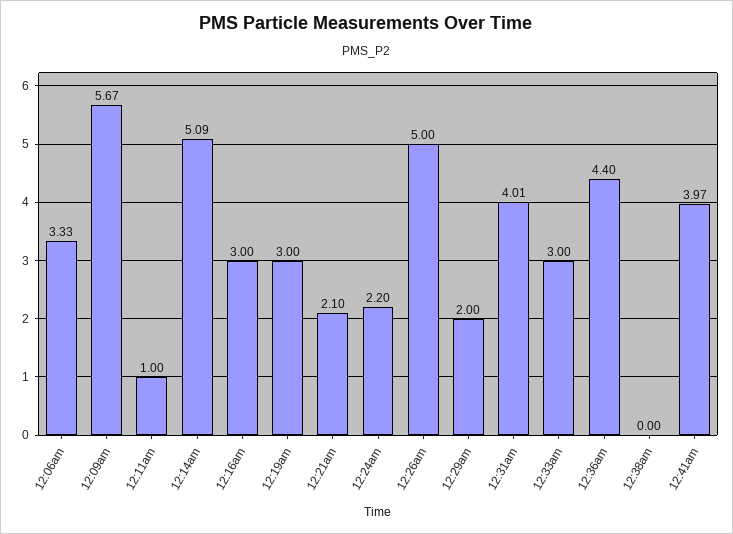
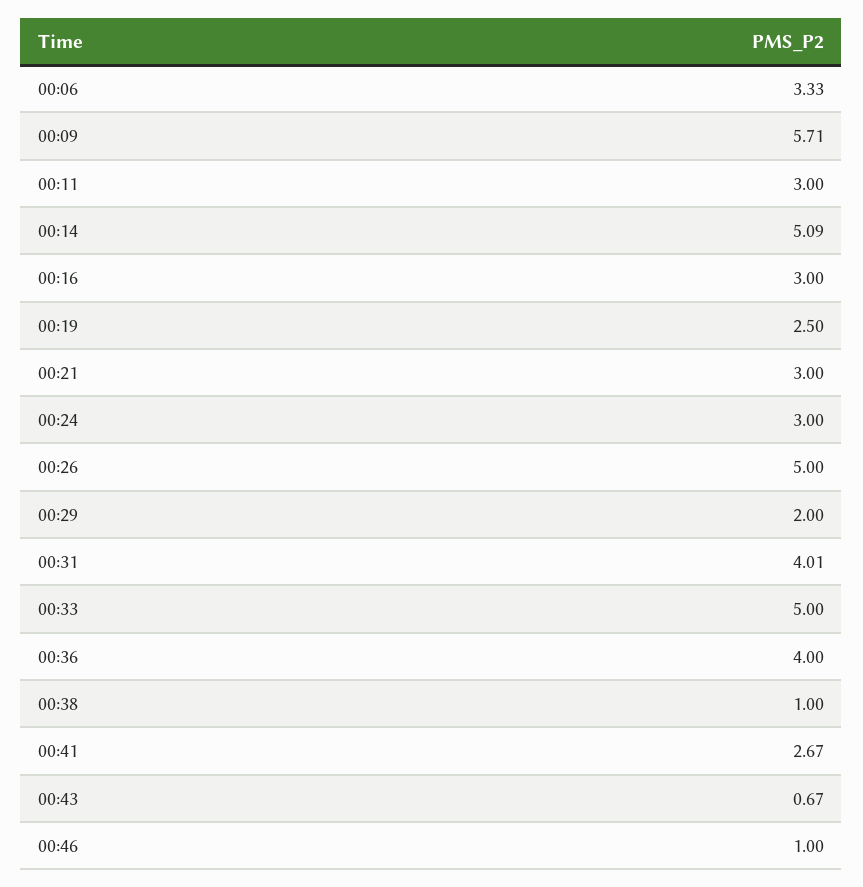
12:09am: 5.67 -> 5.71
12:11am: 1 -> 3
12:19am: 3 -> 2.5
12:21am: 2.1 -> 3
12:24am: 2.2 -> 3
12:33am: 3 -> 5
12:36am: 4.4 -> 4
12:38am: 0 -> 1
12:41am: 3.97 -> 2.67
00:43: none -> 0.67
00:46: none -> 1

